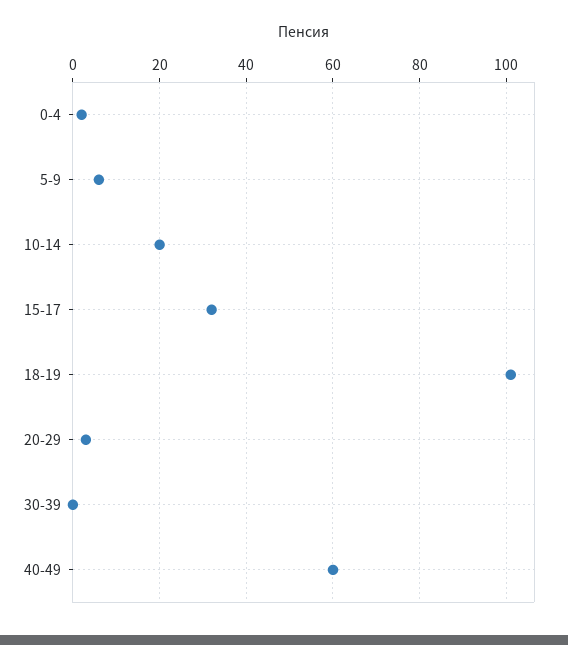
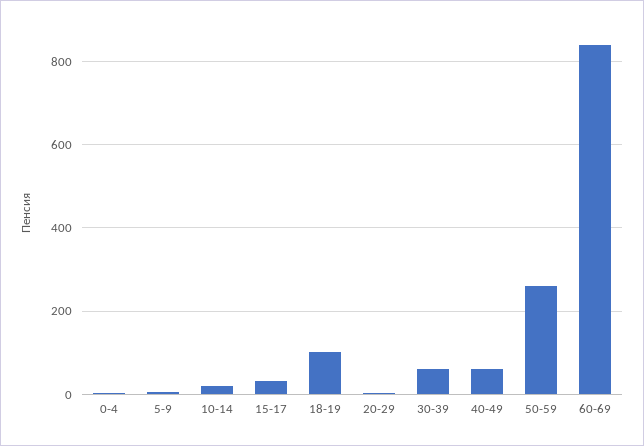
30-39: 0 -> 60
50-59: none -> 260
60-69: none -> 840

